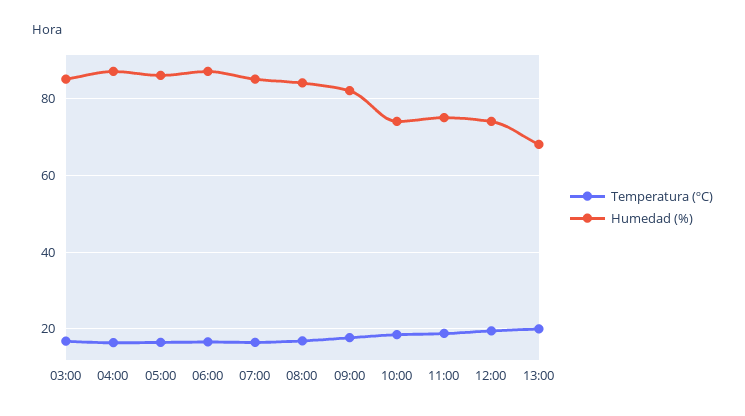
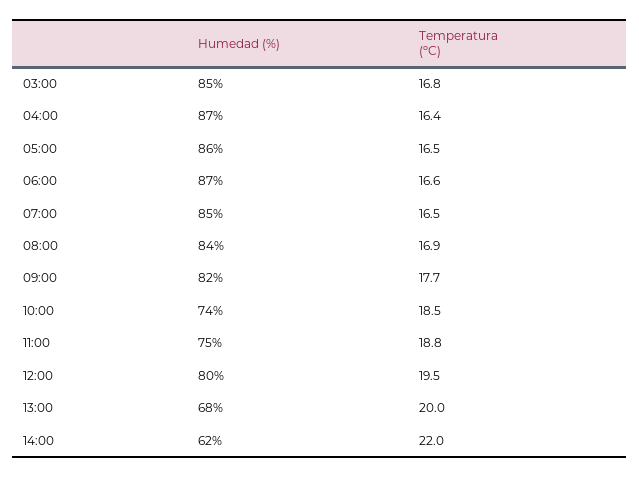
Humedad (%), 12:00: 74 -> 80
Humedad (%), 14:00: none -> 62
Temperatura (ºC), 14:00: none -> 22

